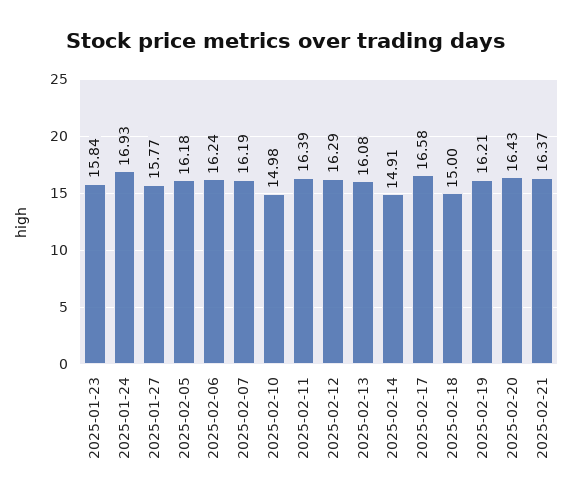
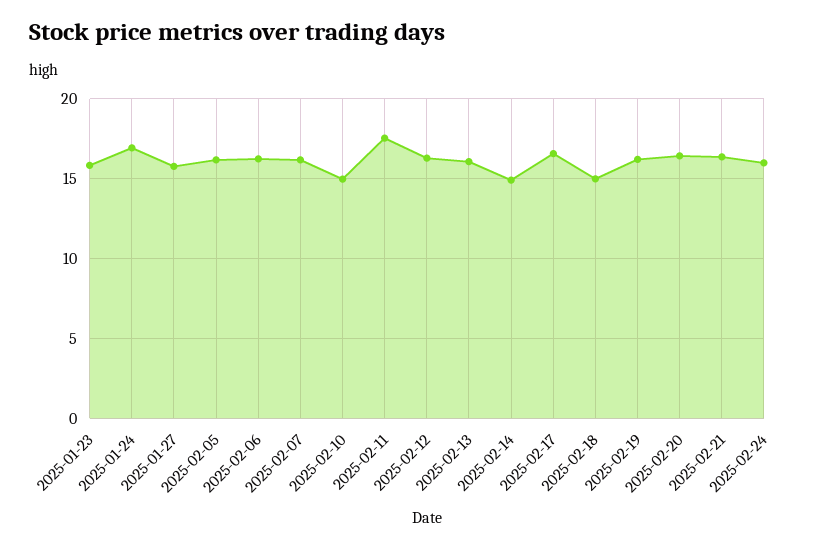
2025-02-11: 16.39 -> 17.5
2025-02-24: none -> 16

